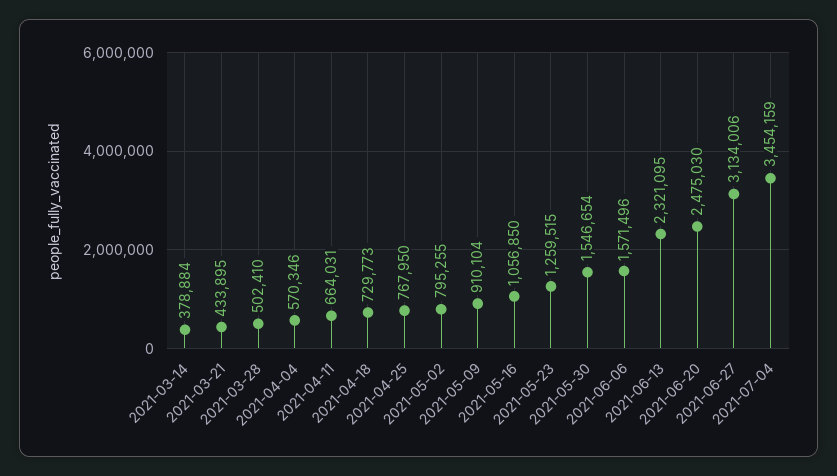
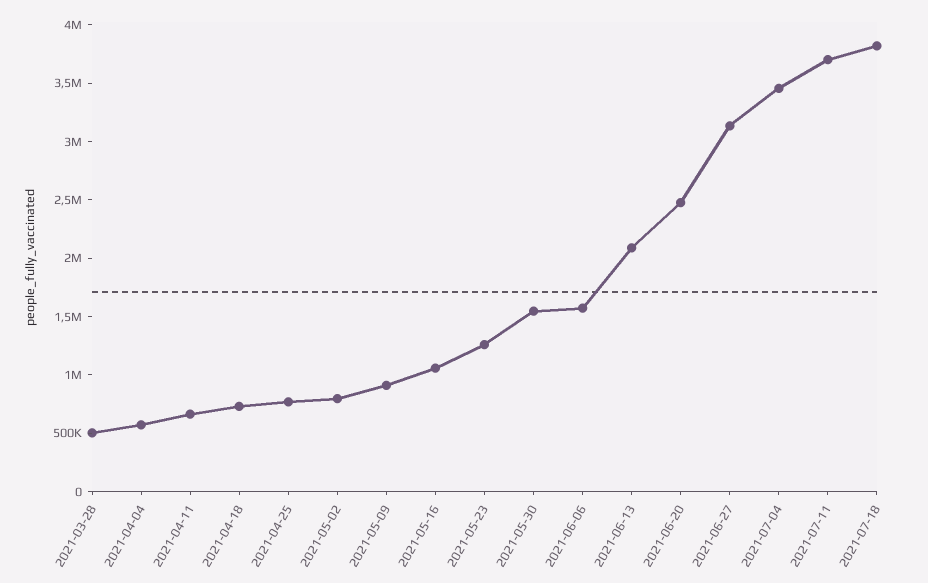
2021-03-14: 378884 -> none
2021-03-21: 433895 -> none
2021-06-13: 2321095 -> 2100000
2021-07-11: none -> 3700000
2021-07-18: none -> 3800000

